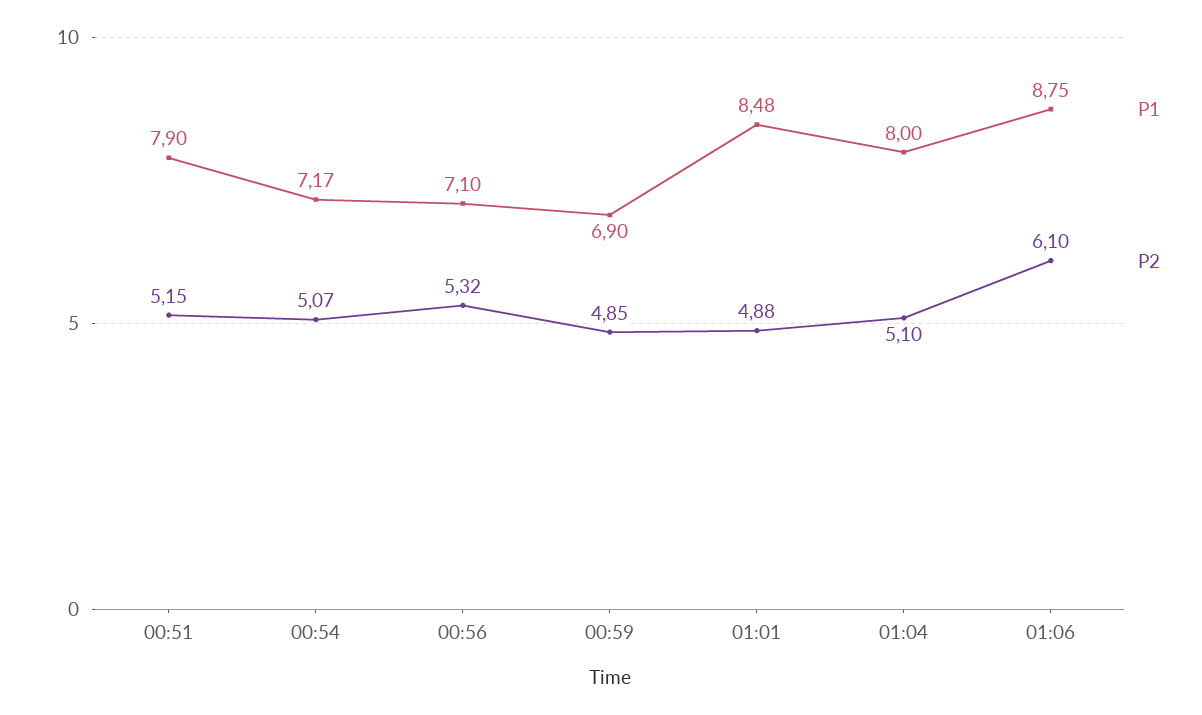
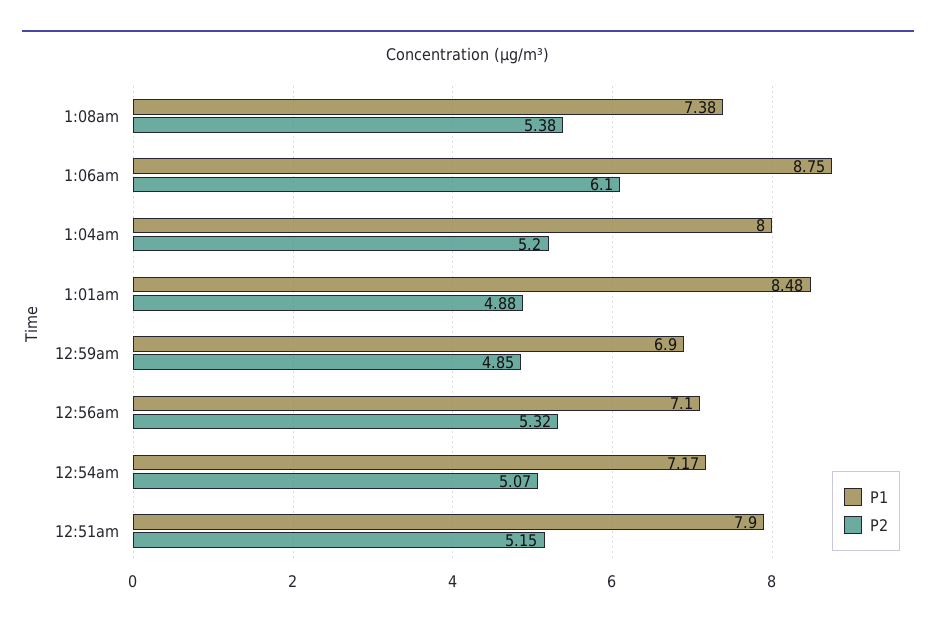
P2, 01:04: 5.1 -> 5.2
P1, 1:08am: none -> 7.38
P2, 1:08am: none -> 5.38

